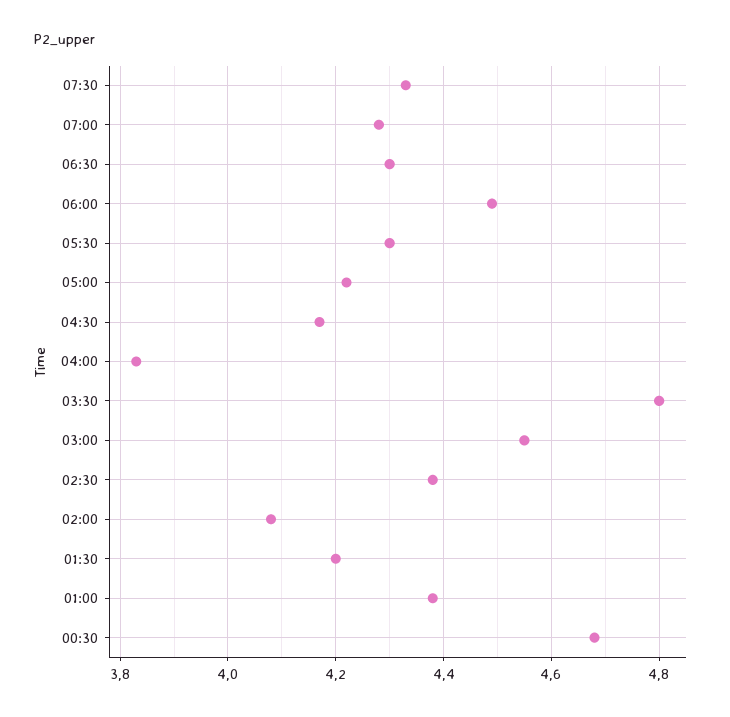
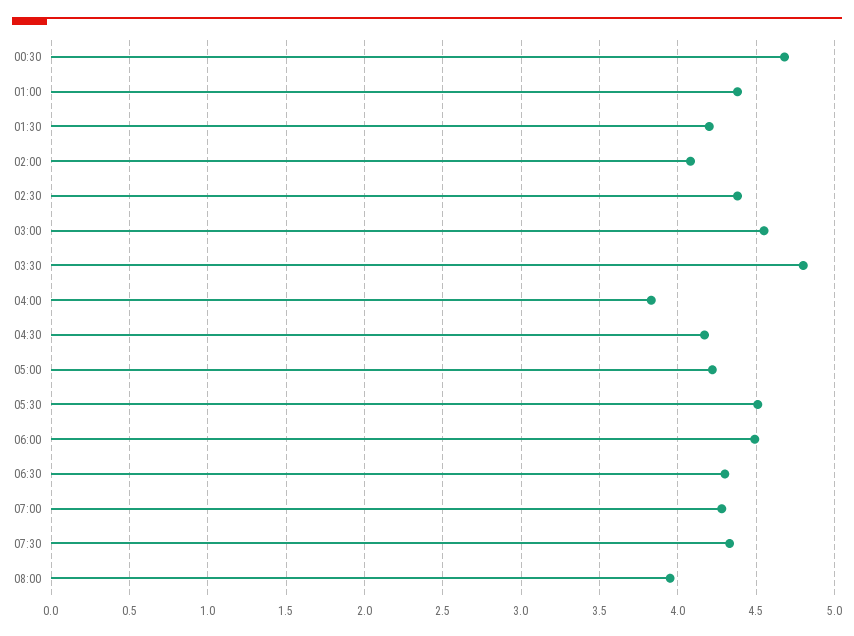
05:30: 4.3 -> 4.5
08:00: none -> 3.95

